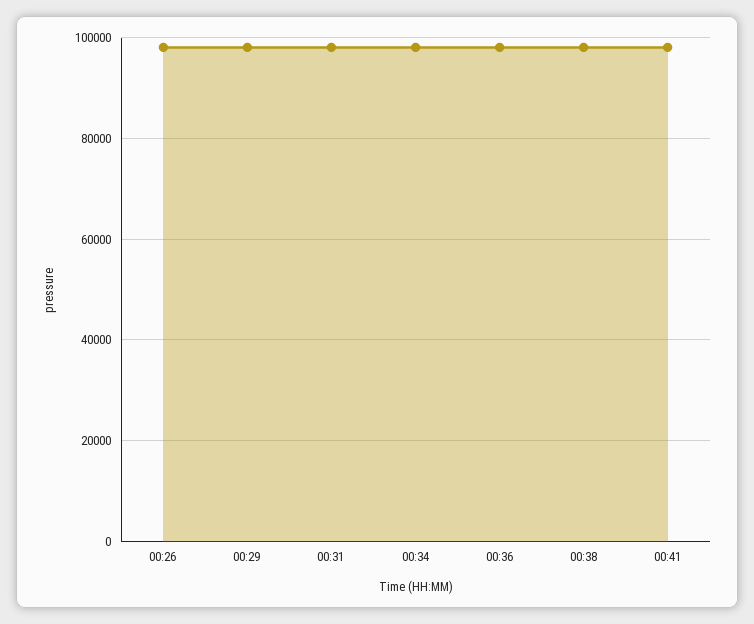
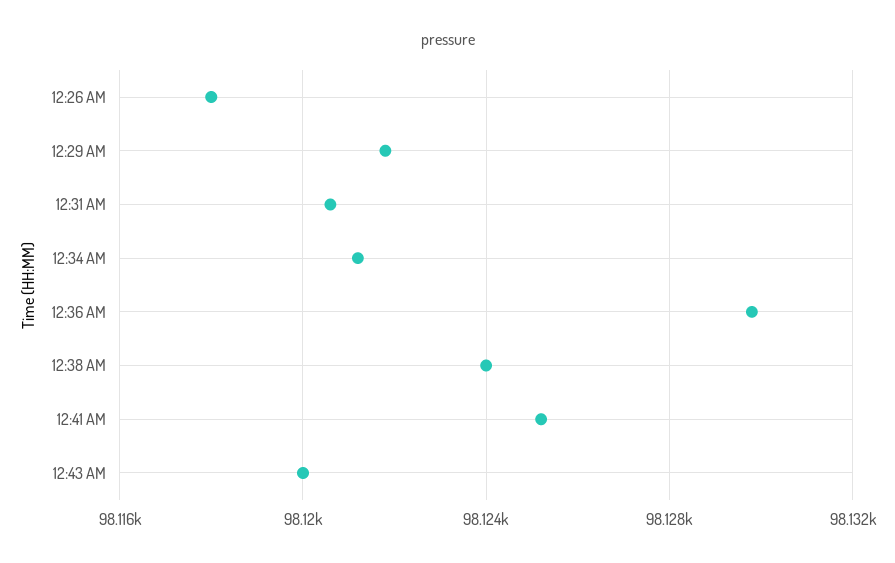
12:43 AM: none -> 98120

